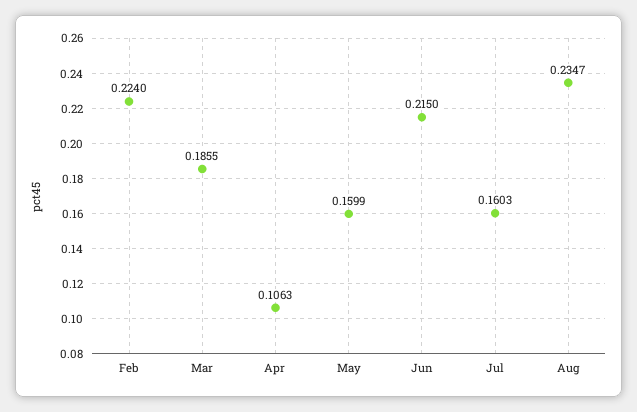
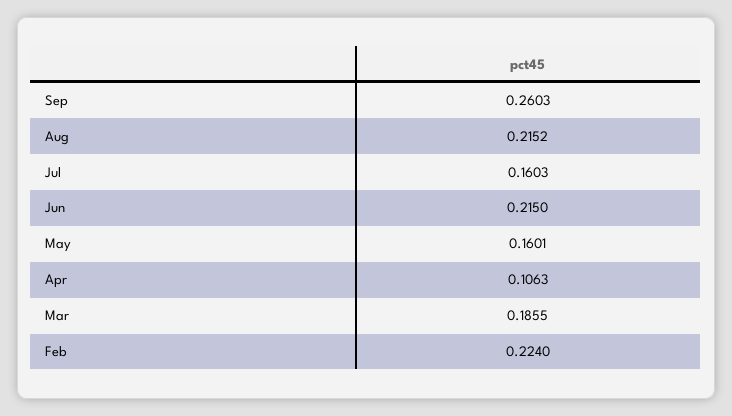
May: 0.1599 -> 0.1601
Aug: 0.2347 -> 0.2152
Sep: none -> 0.2603

